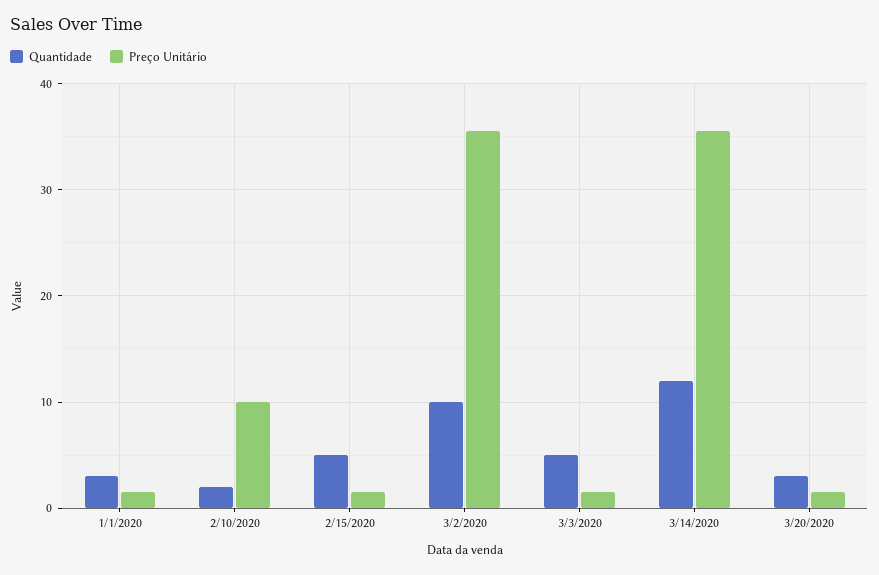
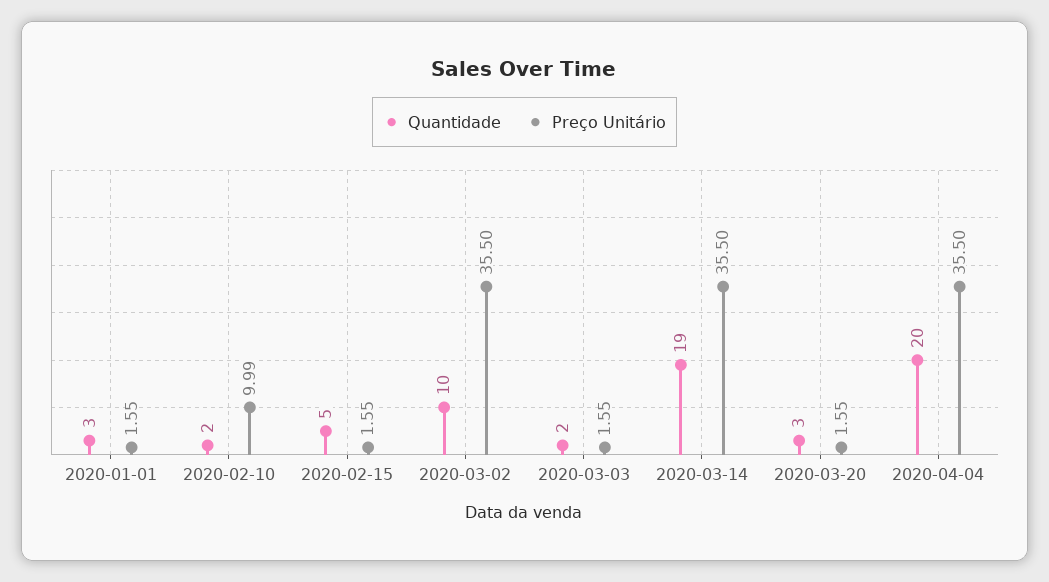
Quantidade, 3/3/2020: 5 -> 2
Quantidade, 3/14/2020: 12 -> 19
Quantidade, 2020-04-04: none -> 20
Preço Unitário, 2020-04-04: none -> 35.5

